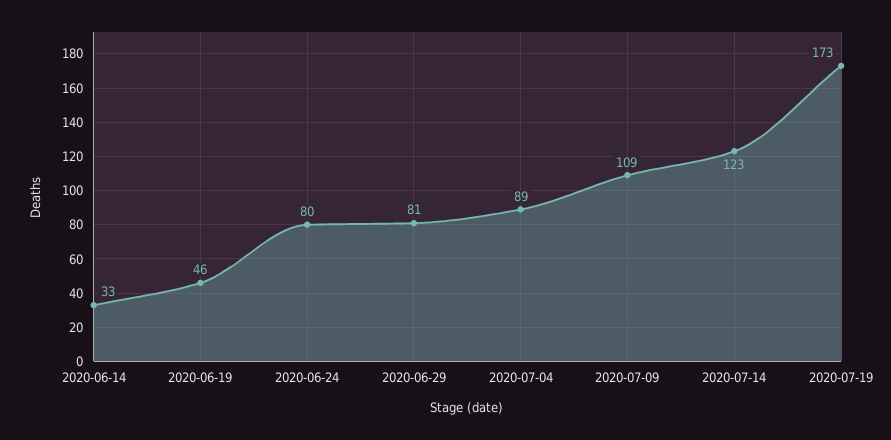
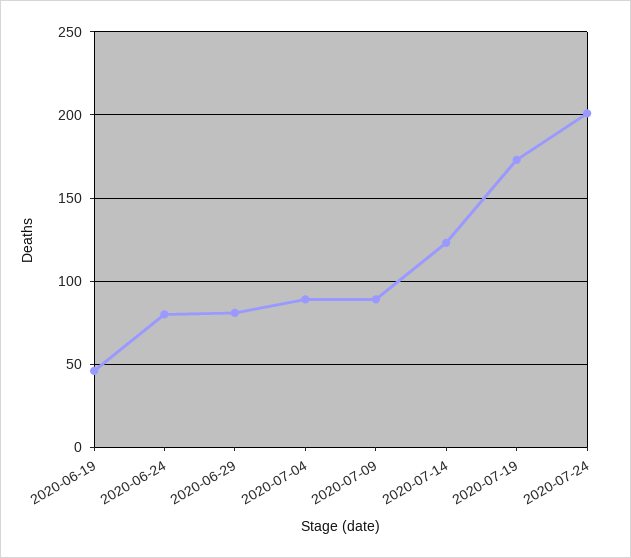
2020-06-14: 33 -> none
2020-07-09: 109 -> 90
2020-07-24: none -> 200

